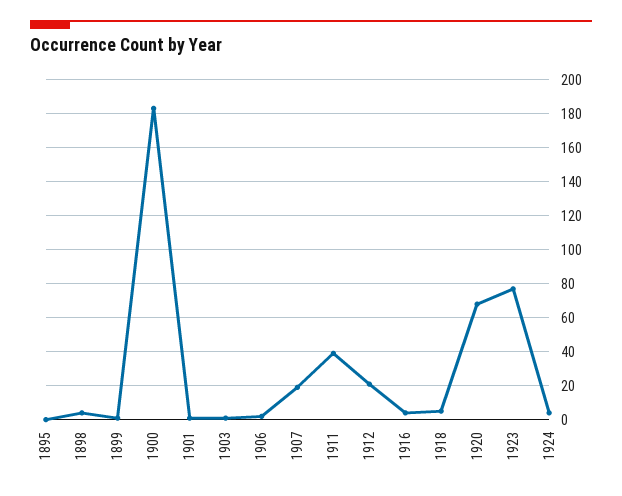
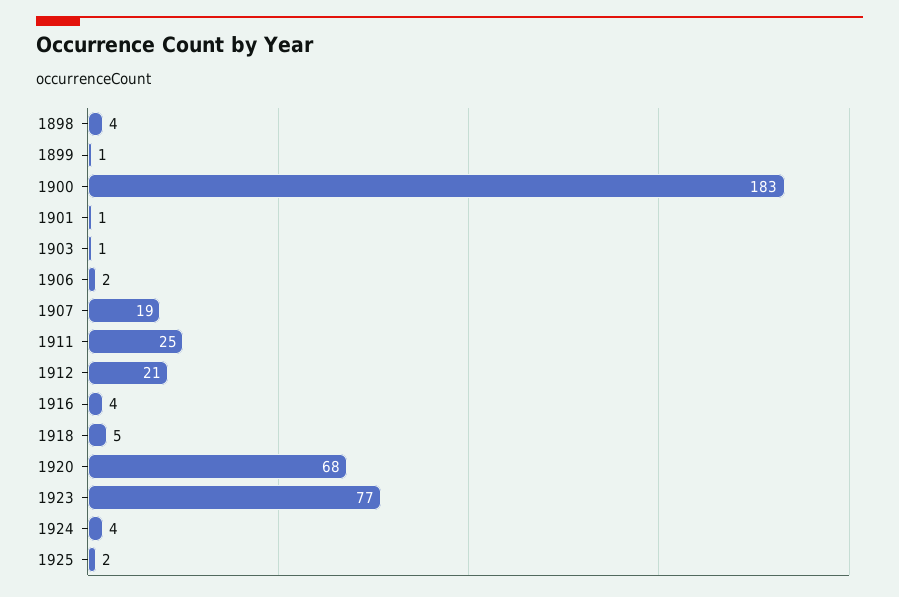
1895: 0 -> none
1911: 40 -> 25
1925: none -> 2

